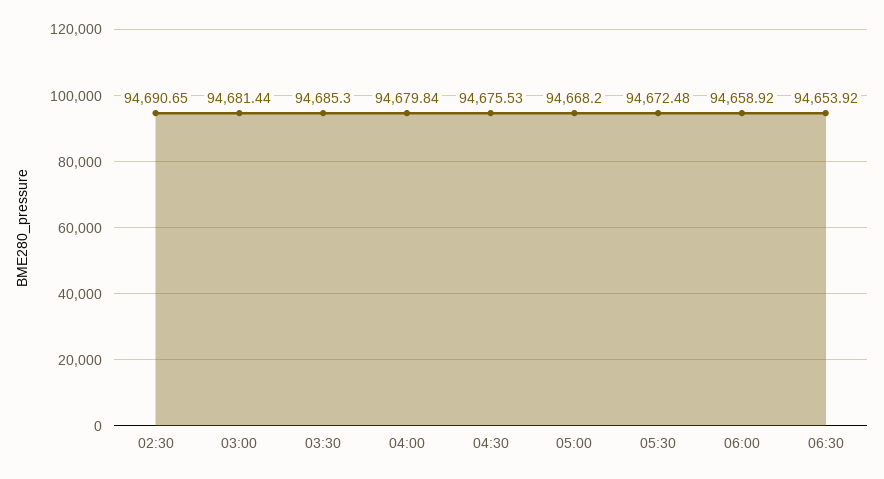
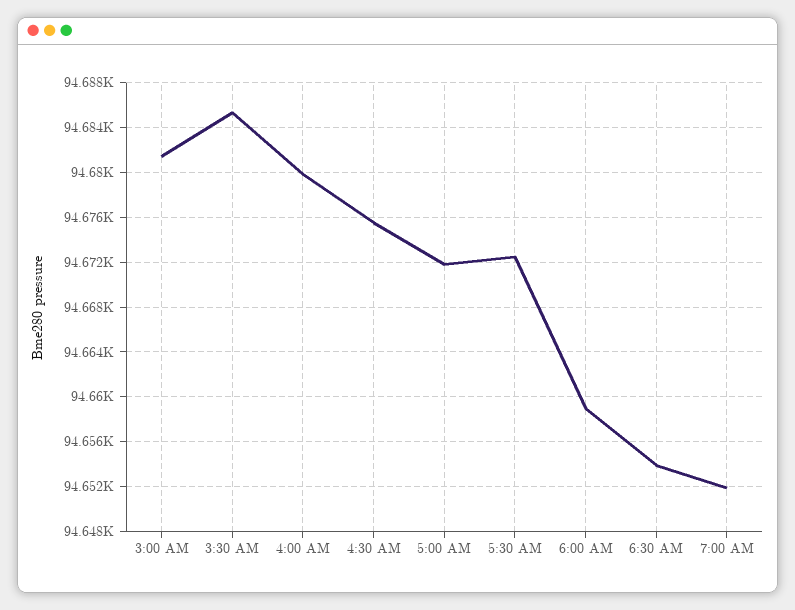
02:30: 94690.65 -> none
05:00: 94668.2 -> 94672
7:00 AM: none -> 94652

